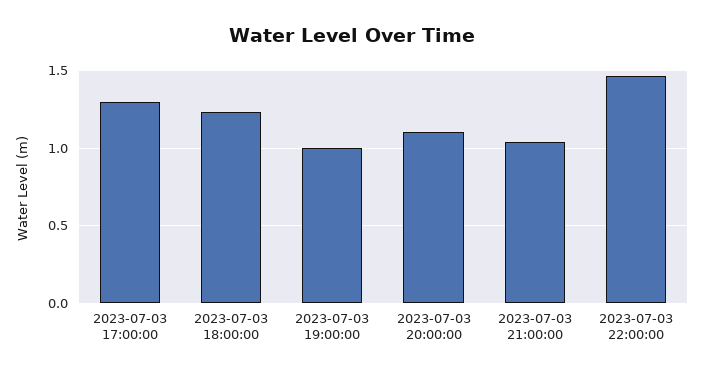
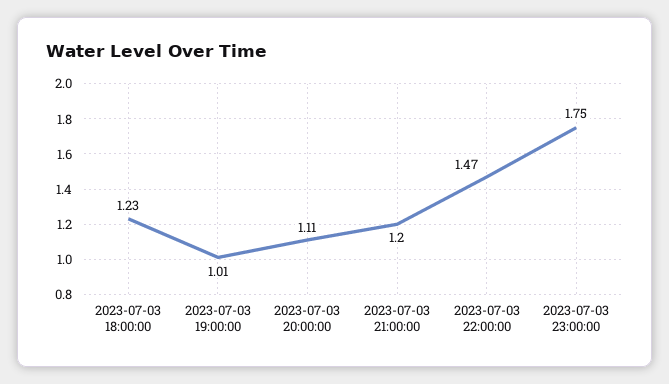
2023-07-03 17:00:00: 1.3 -> none
2023-07-03 21:00:00: 1.05 -> 1.2
2023-07-03 23:00:00: none -> 1.75

